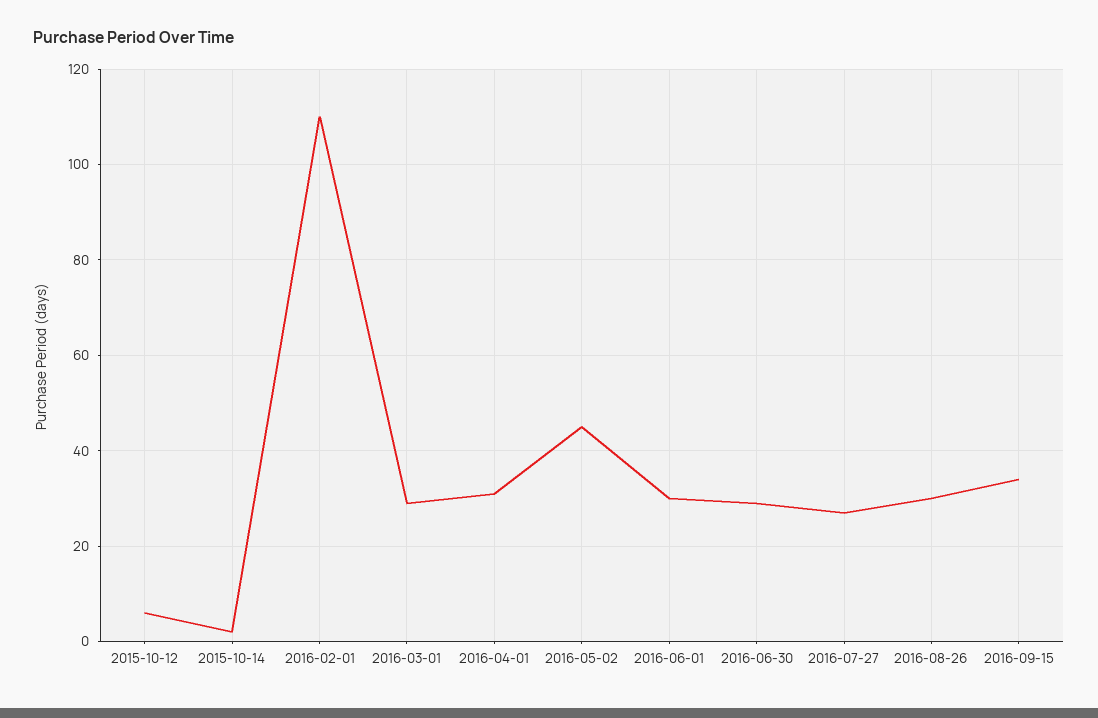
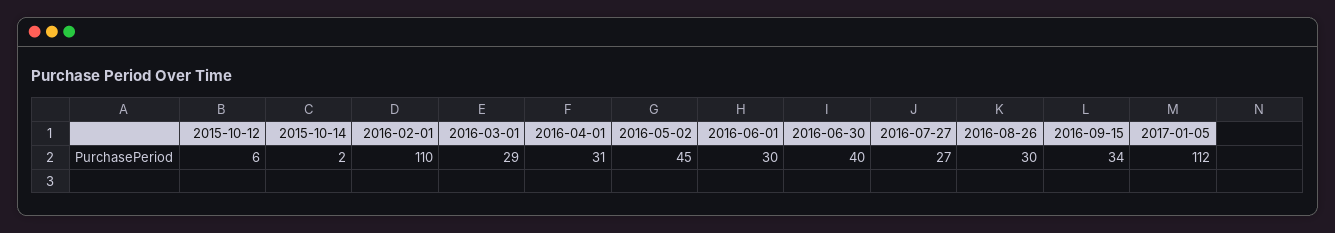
2016-06-30: 30 -> 40
2017-01-05: none -> 112

